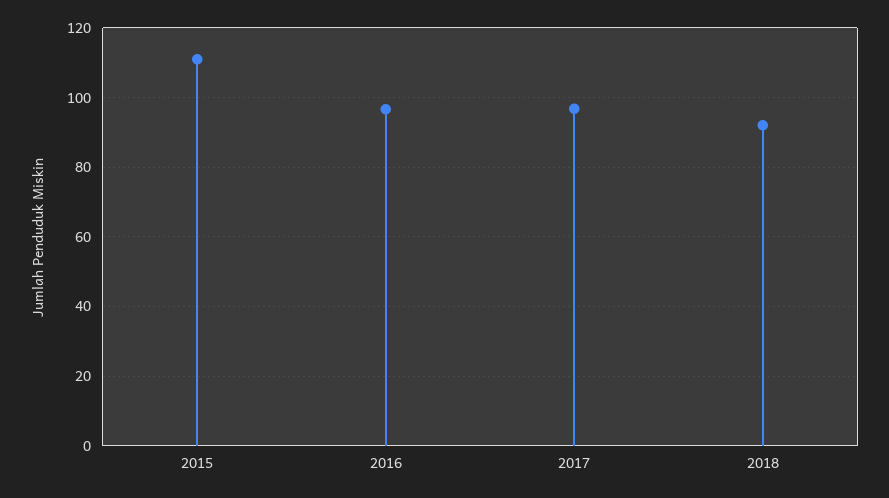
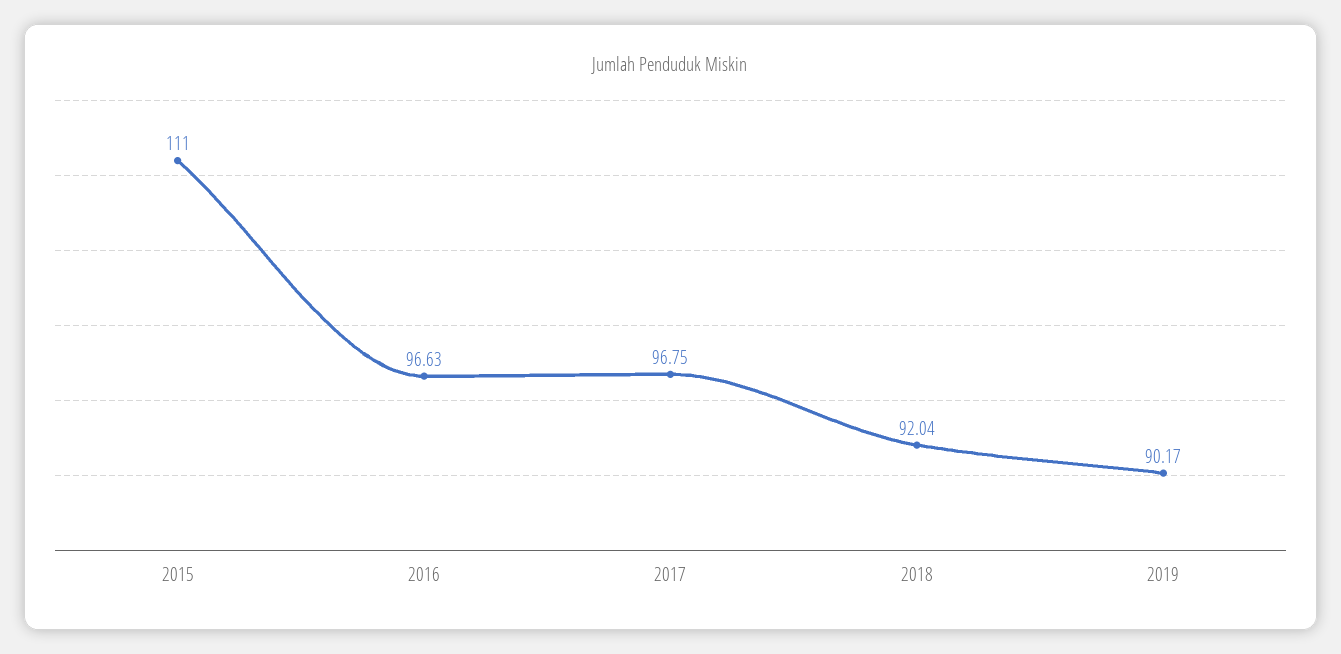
2019: none -> 90.17

